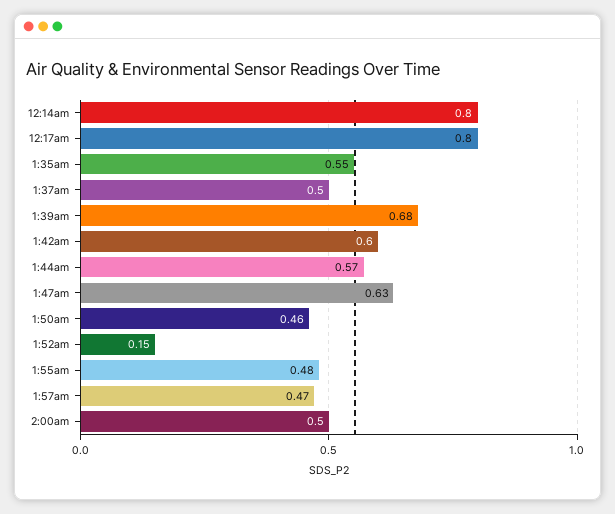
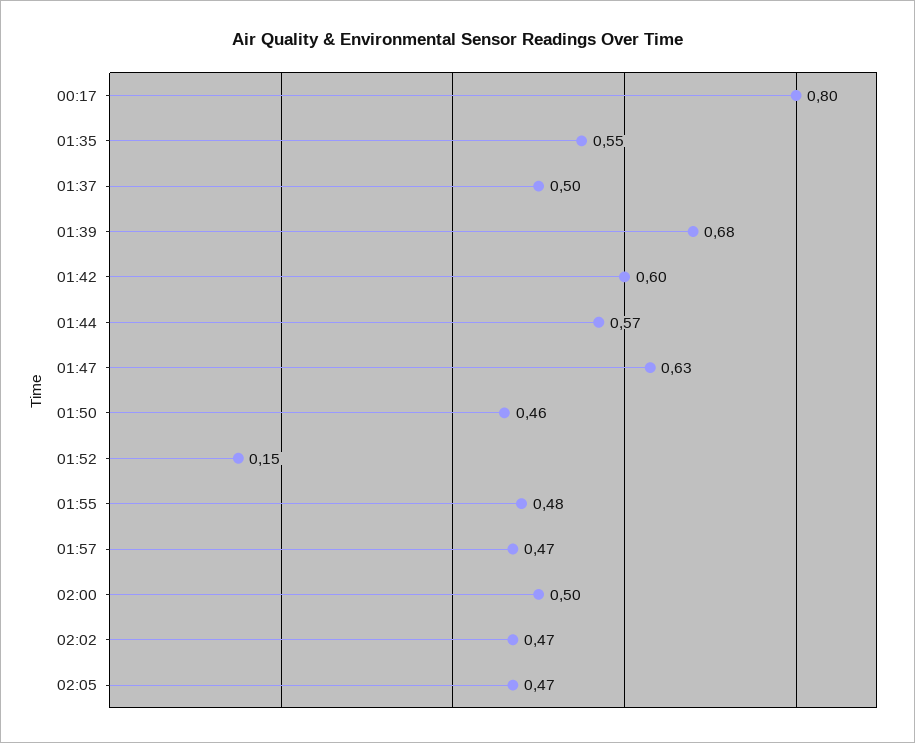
12:14am: 0.8 -> none
02:02: none -> 0.47
02:05: none -> 0.47

